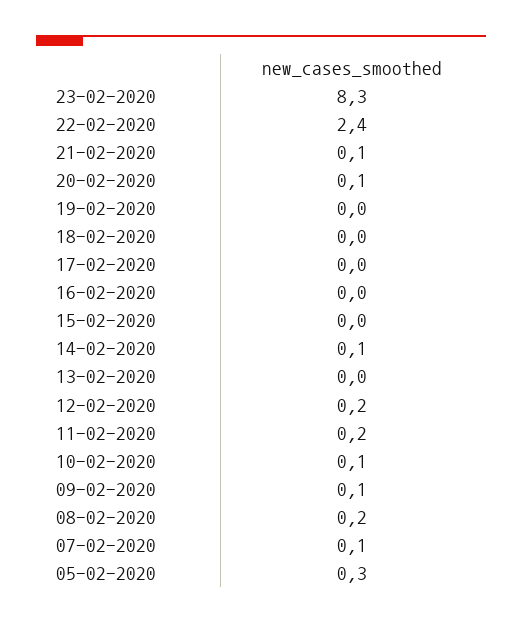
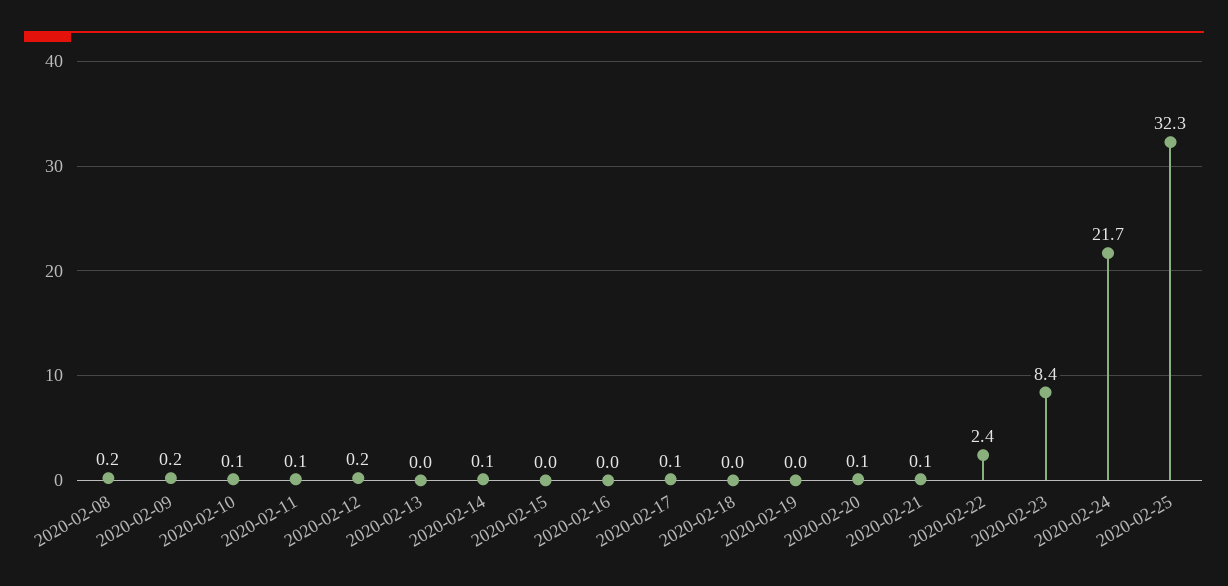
23-02-2020: 8.3 -> 8.4
17-02-2020: 0 -> 0.1
11-02-2020: 0.2 -> 0.1
09-02-2020: 0.1 -> 0.2
07-02-2020: 0.1 -> none
05-02-2020: 0.3 -> none
2020-02-24: none -> 21.7
2020-02-25: none -> 32.3

